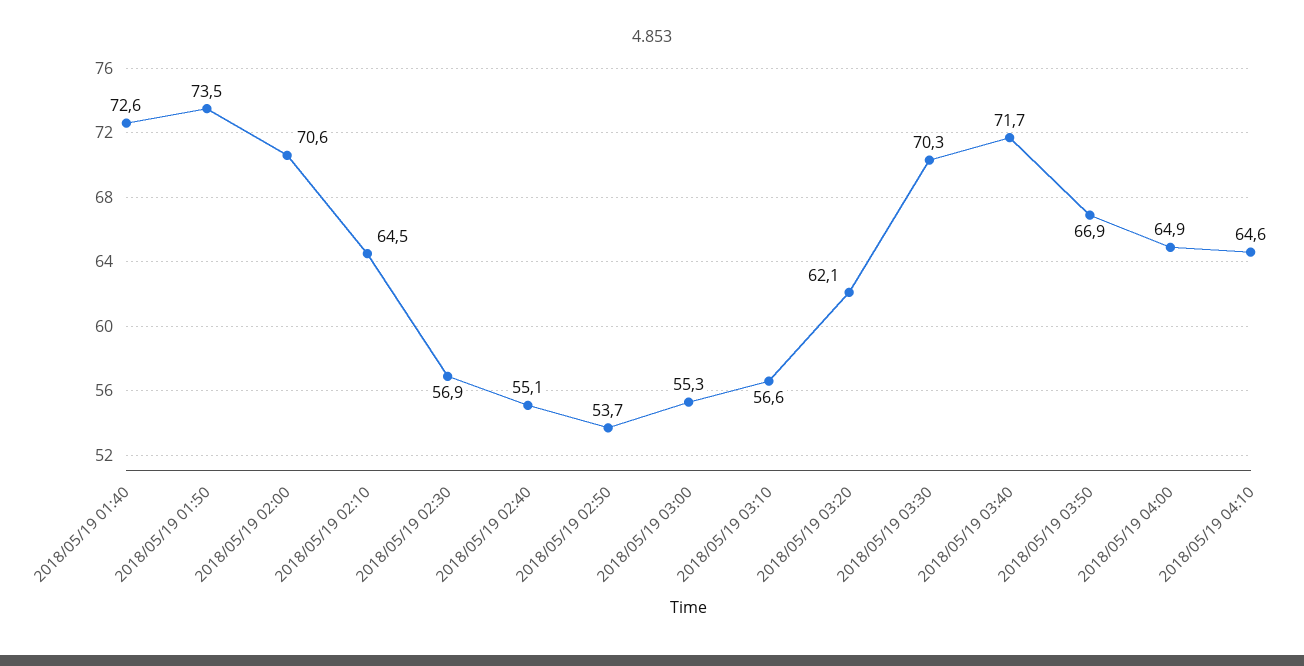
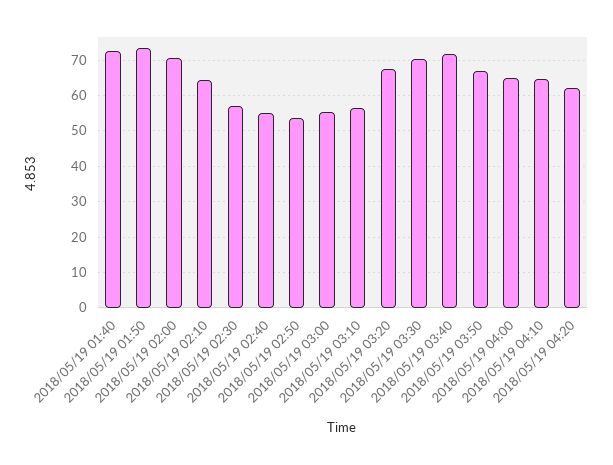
2018/05/19 03:20: 62.1 -> 68
2018/05/19 04:20: none -> 62

